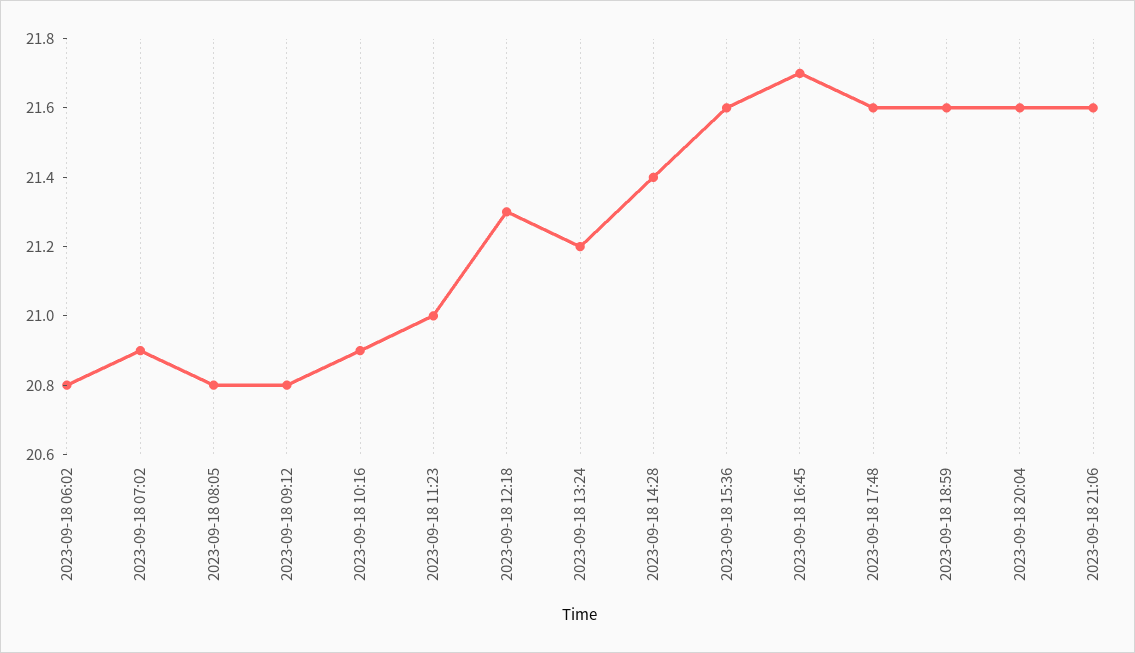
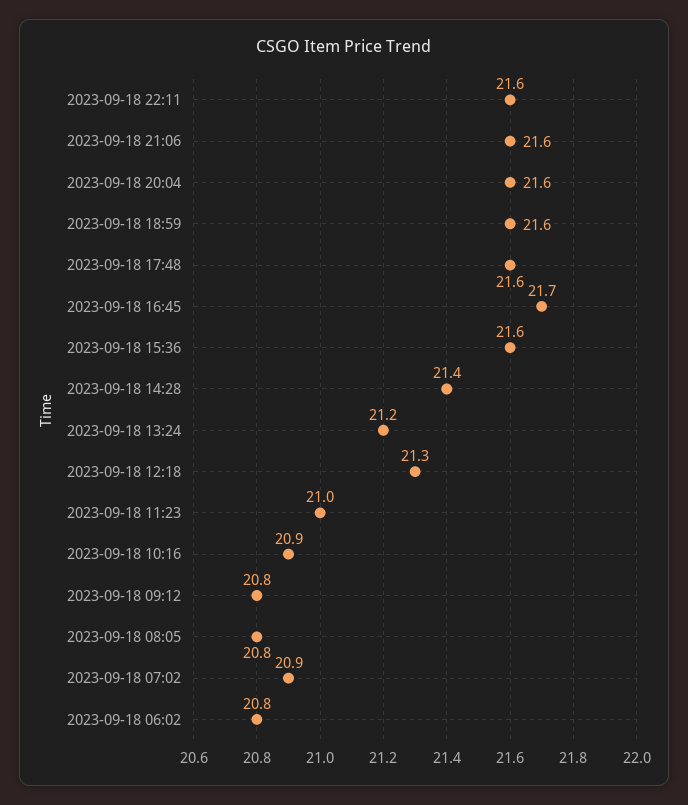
2023-09-18 22:11: none -> 21.6

